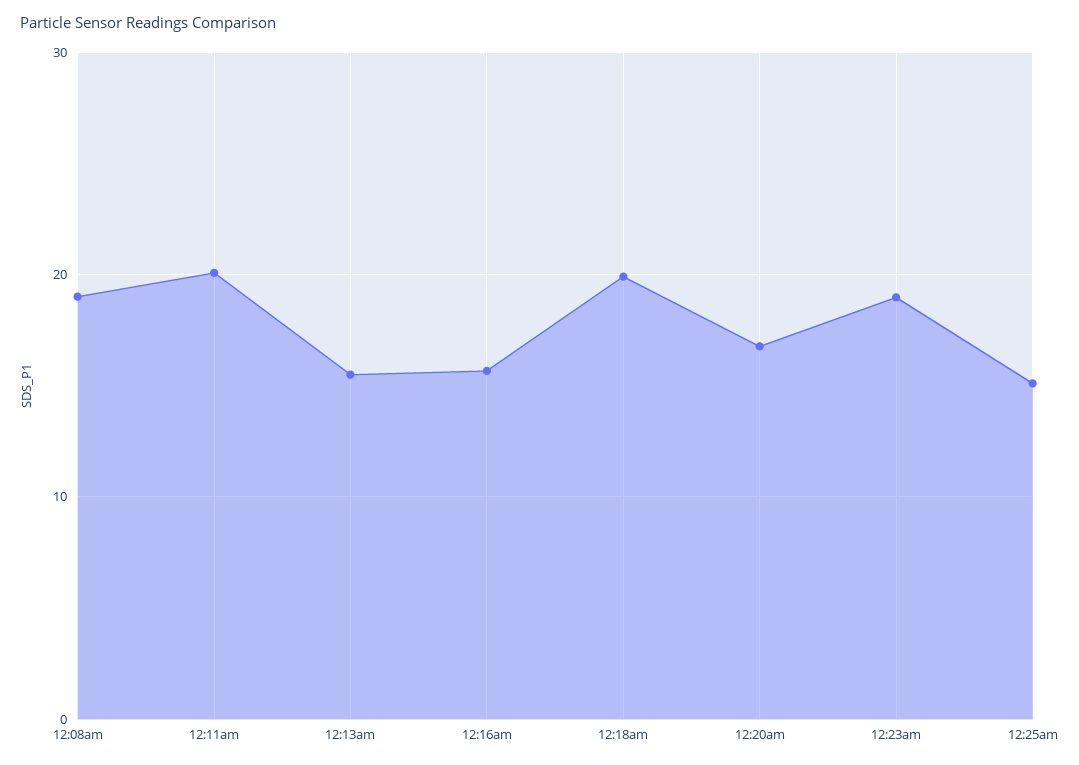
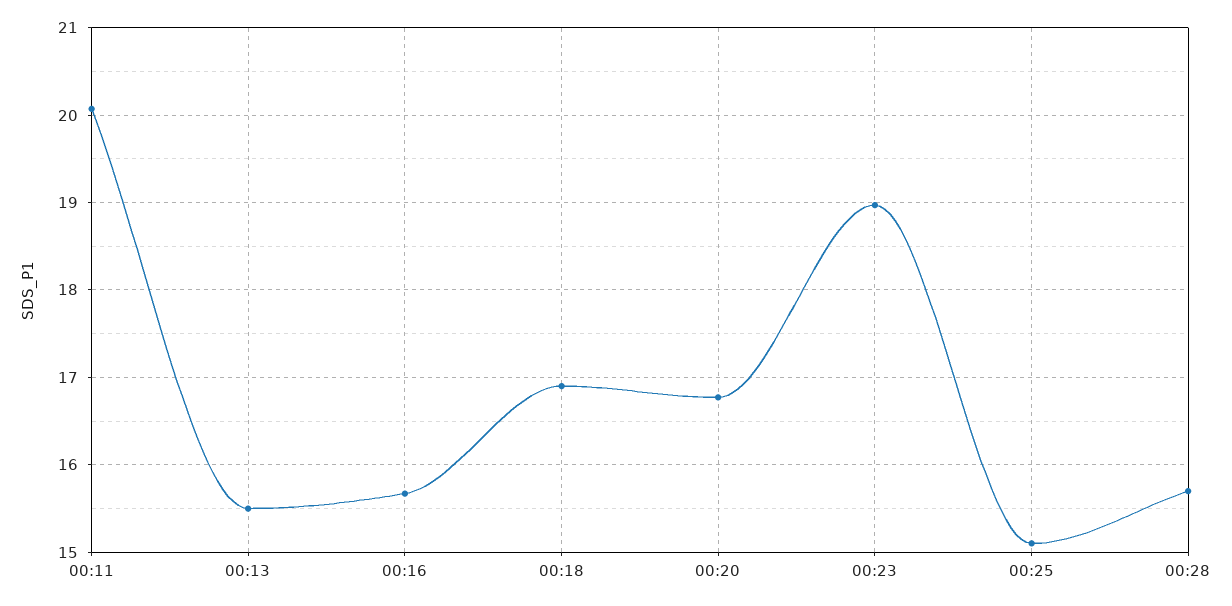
12:08am: 19 -> none
12:18am: 20 -> 16.9
00:28: none -> 15.7

